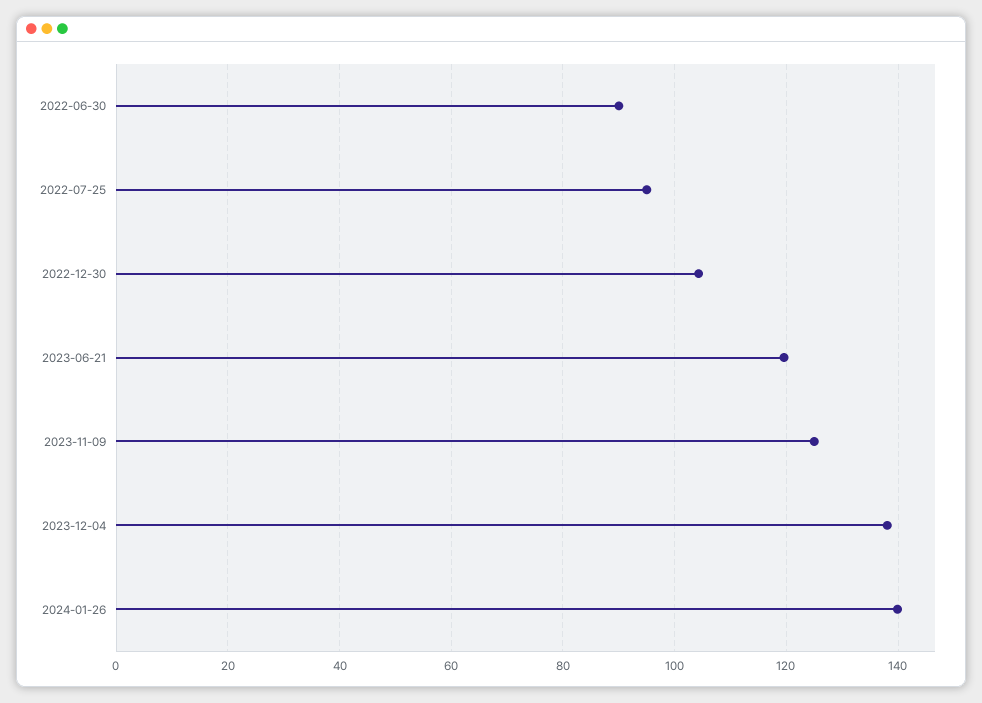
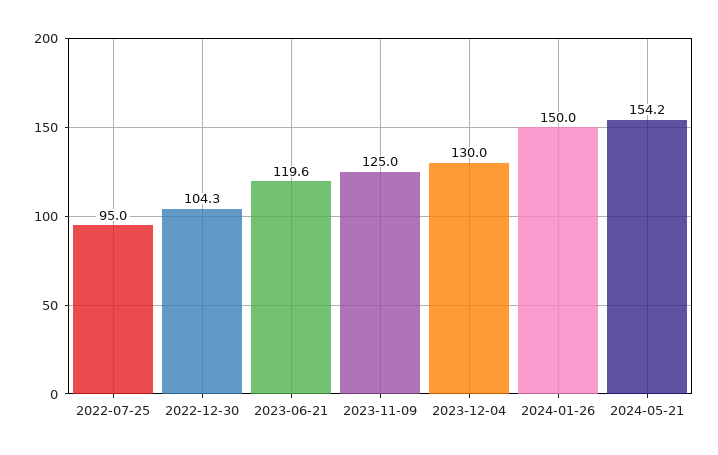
2022-06-30: 90 -> none
2023-12-04: 138 -> 130
2024-01-26: 140 -> 150
2024-05-21: none -> 154.2

